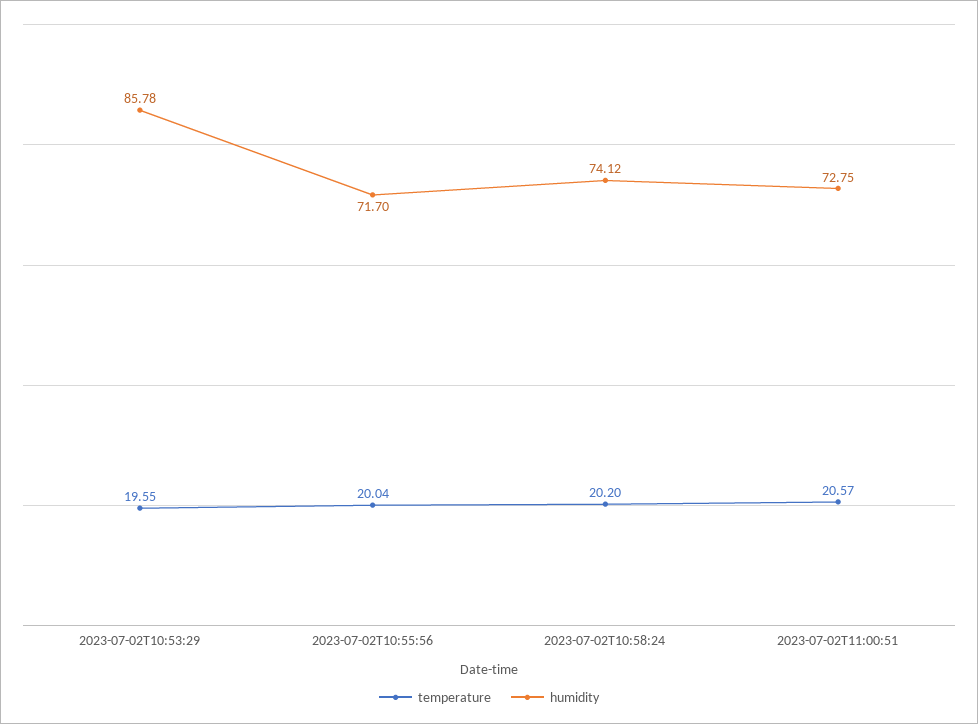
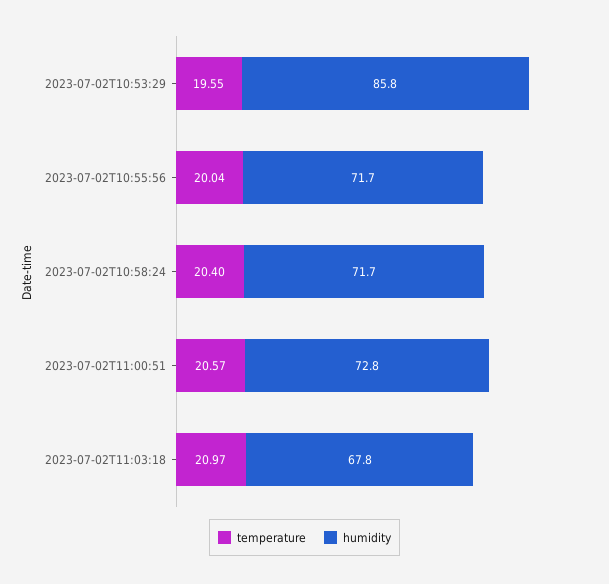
temperature, 2023-07-02T10:58:24: 20.2 -> 20.4
humidity, 2023-07-02T10:58:24: 74.12 -> 71.7
temperature, 2023-07-02T11:03:18: none -> 20.97
humidity, 2023-07-02T11:03:18: none -> 67.8

